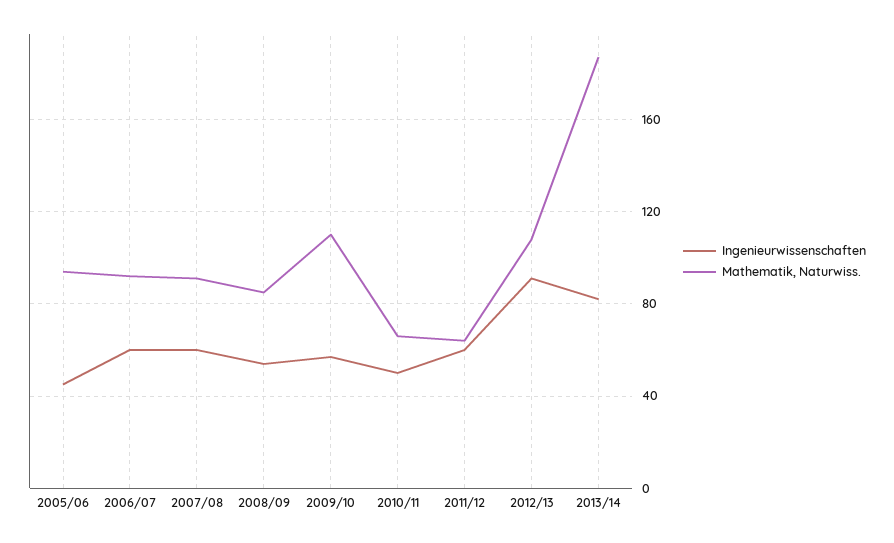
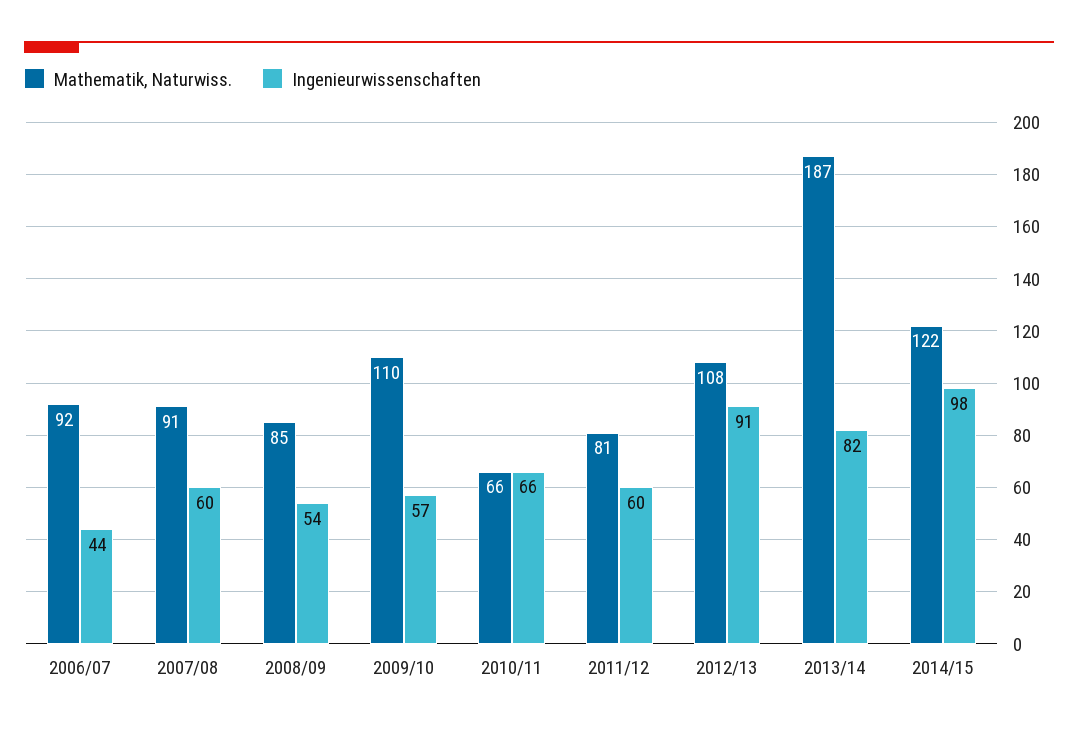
Ingenieurwissenschaften, 2005/06: 45 -> none
Mathematik, Naturwiss., 2005/06: 95 -> none
Ingenieurwissenschaften, 2006/07: 60 -> 44
Ingenieurwissenschaften, 2010/11: 50 -> 66
Mathematik, Naturwiss., 2011/12: 65 -> 81
Mathematik, Naturwiss., 2014/15: none -> 122
Ingenieurwissenschaften, 2014/15: none -> 98

